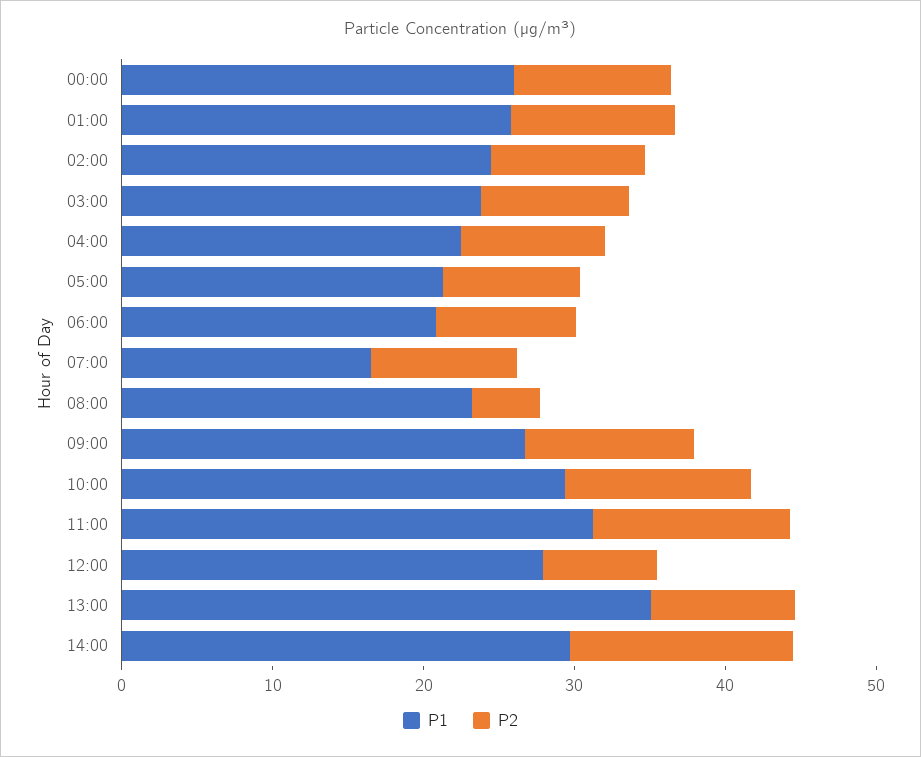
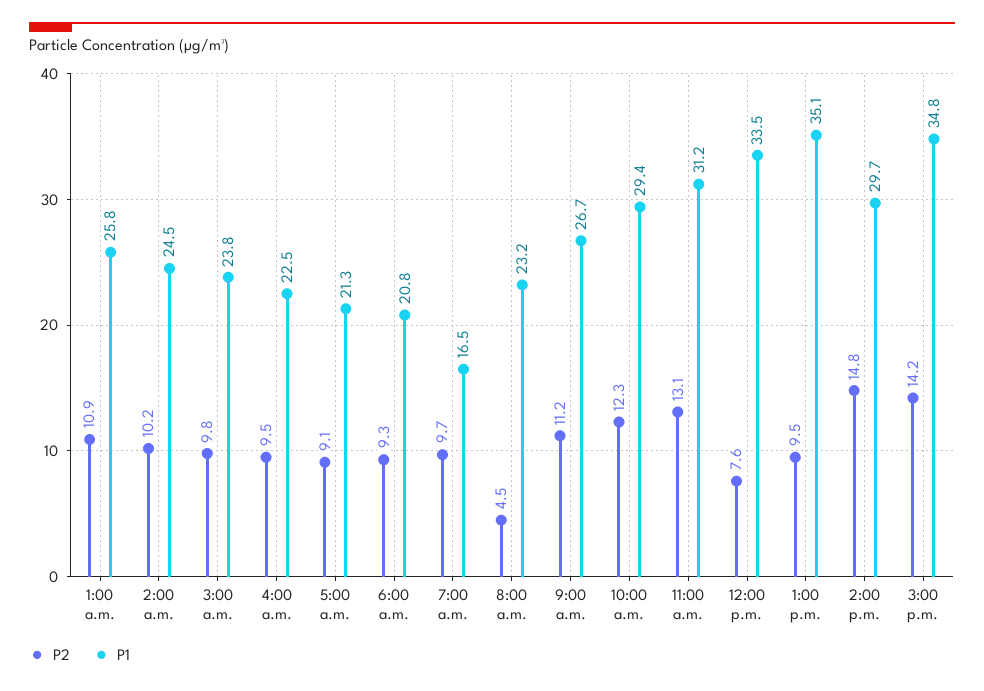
P1, 00:00: 26 -> none
P2, 00:00: 10 -> none
P1, 12:00: 28 -> 33.5
P2, 3:00 p.m.: none -> 14.2
P1, 3:00 p.m.: none -> 34.8

